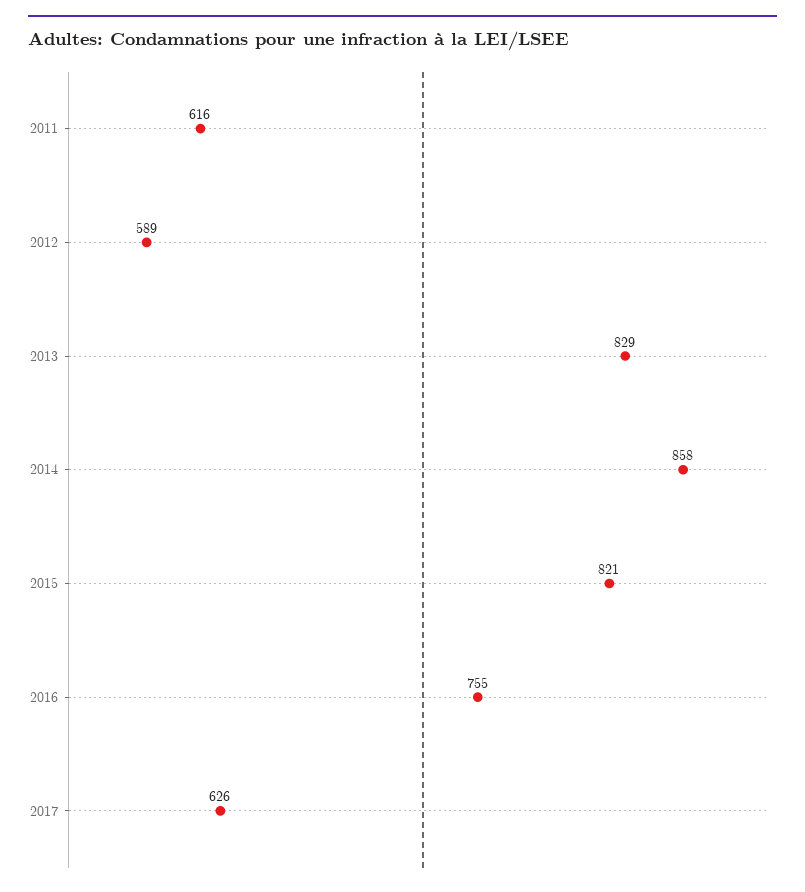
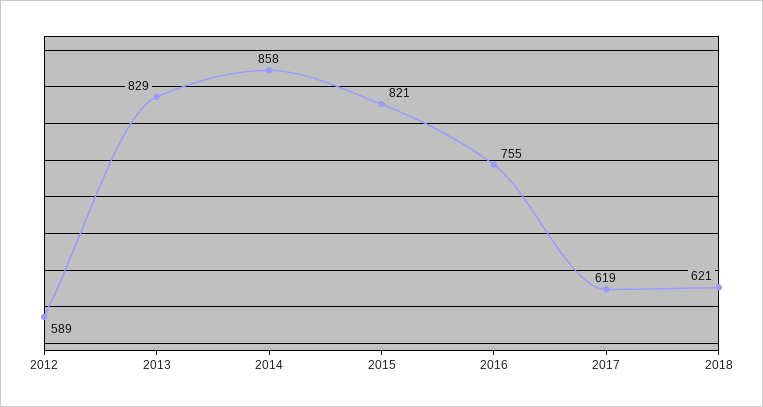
2011: 616 -> none
2017: 626 -> 619
2018: none -> 621

